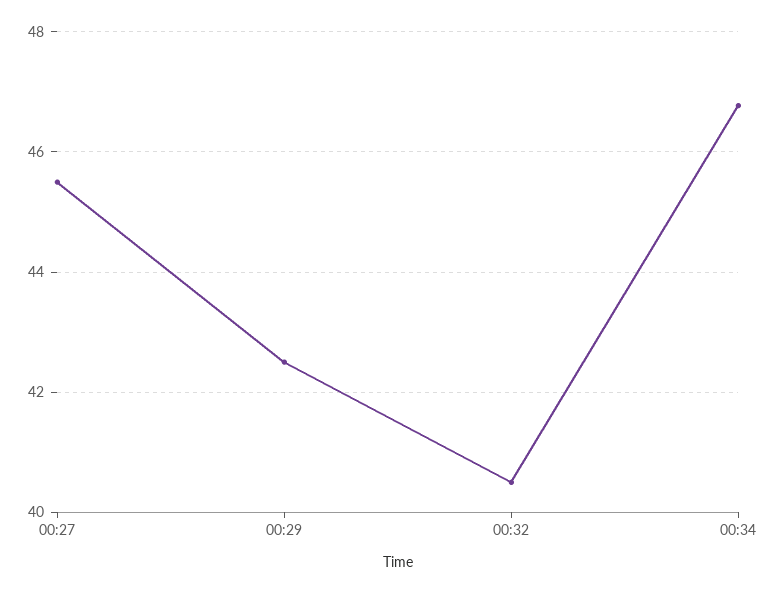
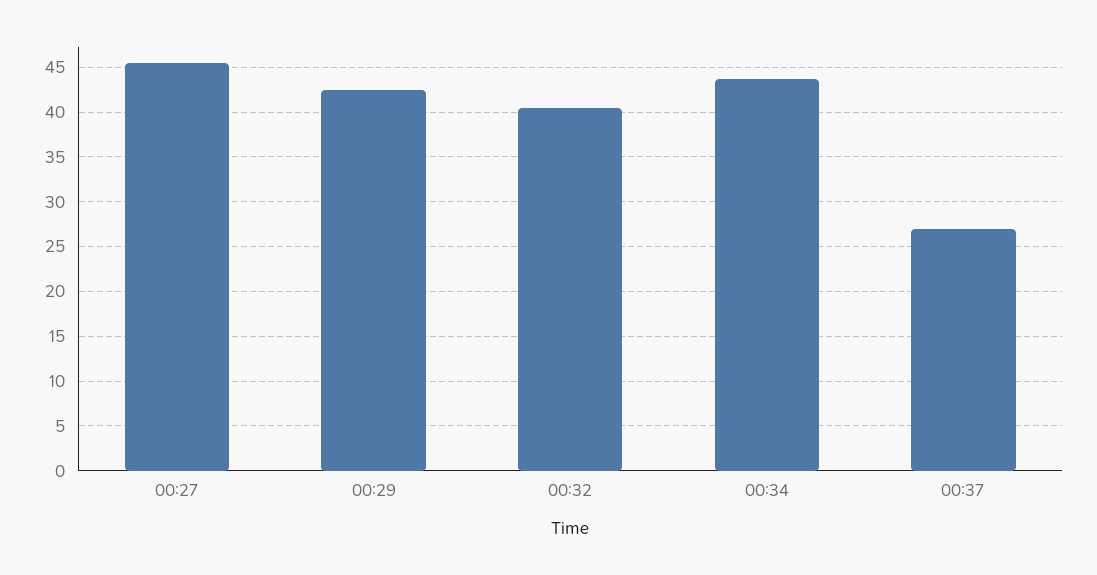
00:34: 46.8 -> 44
00:37: none -> 27

